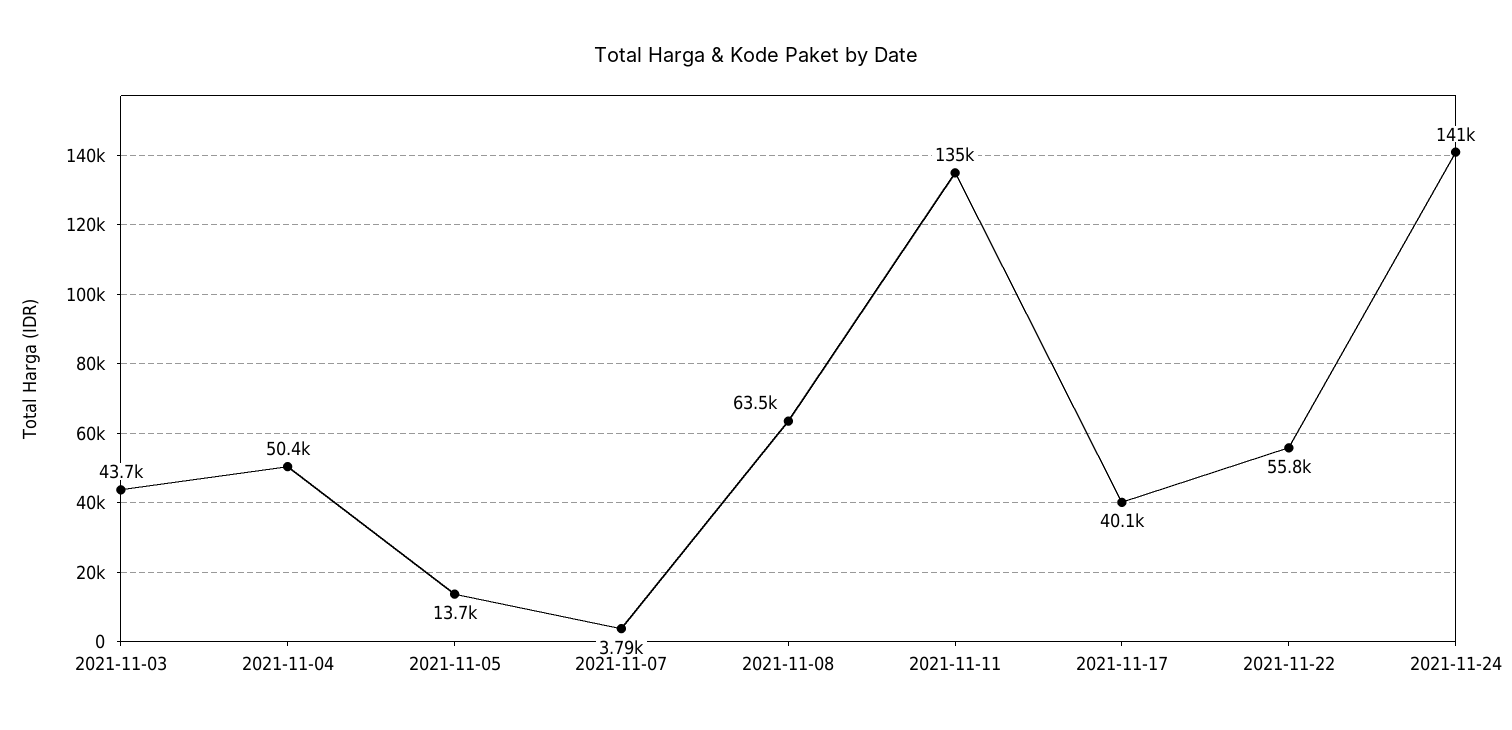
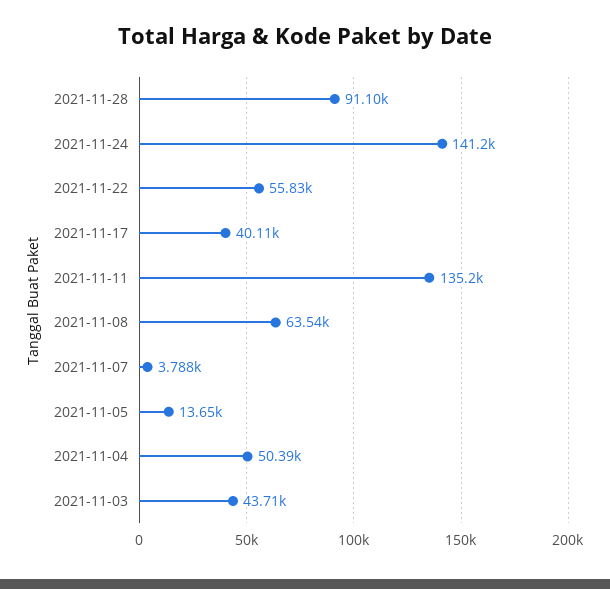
2021-11-28: none -> 91100

